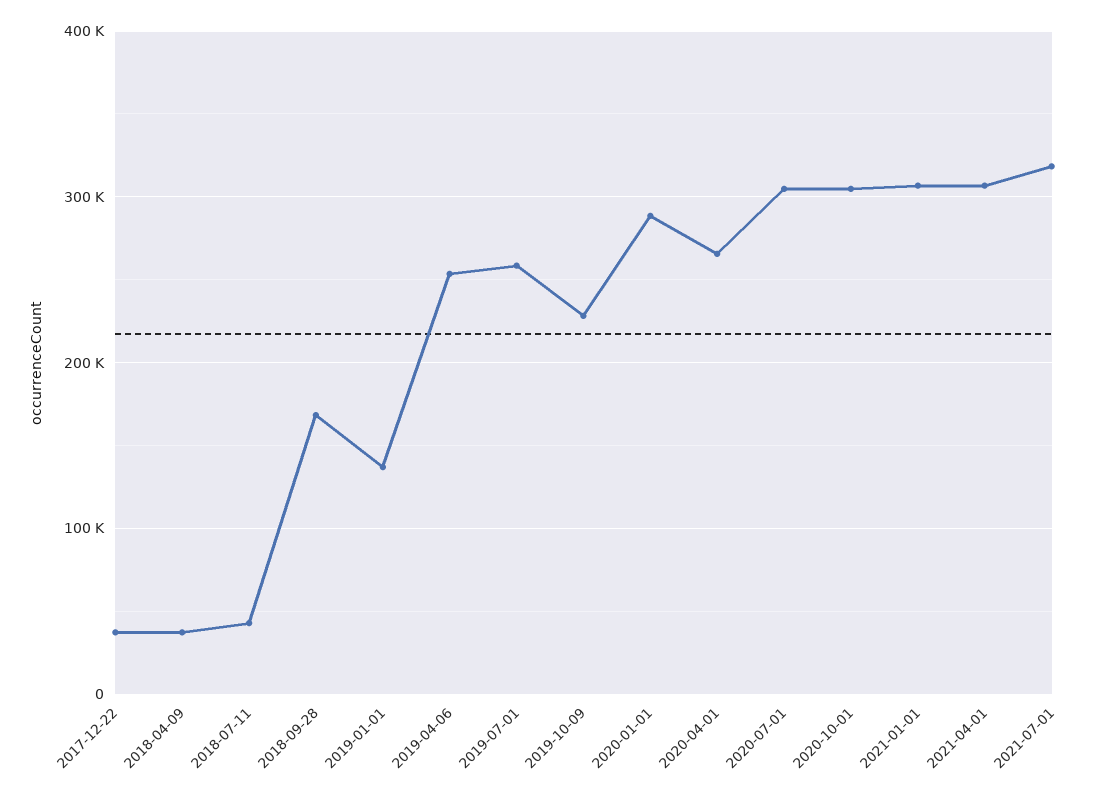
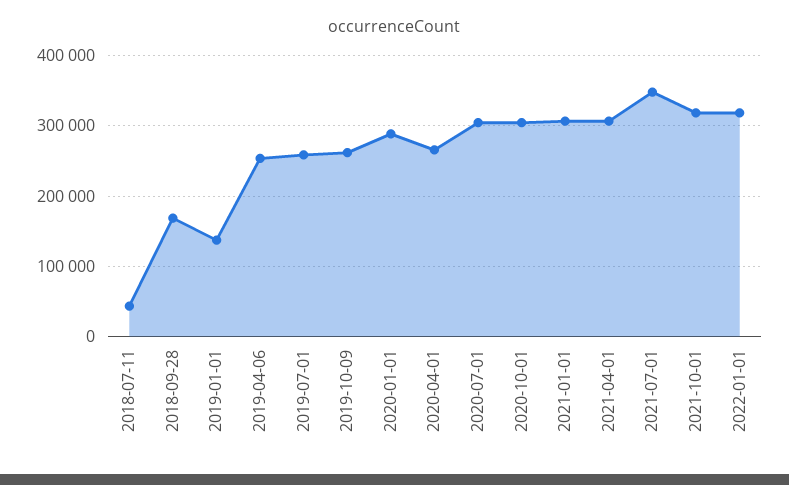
2017-12-22: 40000 -> none
2018-04-09: 40000 -> none
2019-10-09: 230000 -> 260000
2021-07-01: 320000 -> 350000
2021-10-01: none -> 320000
2022-01-01: none -> 320000

